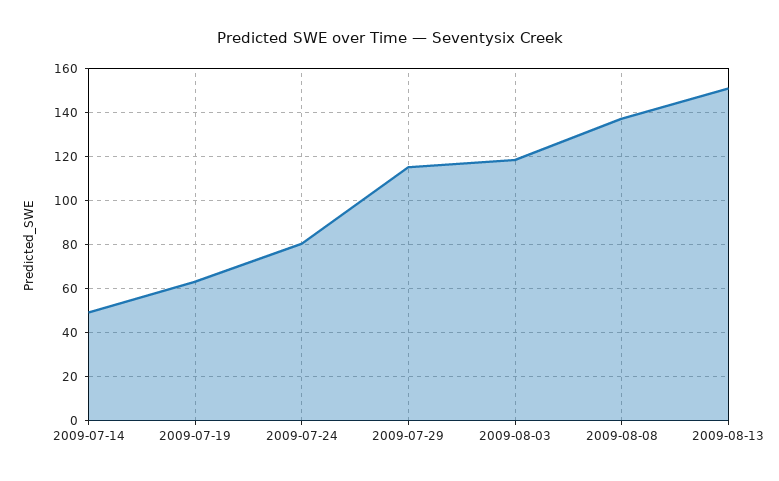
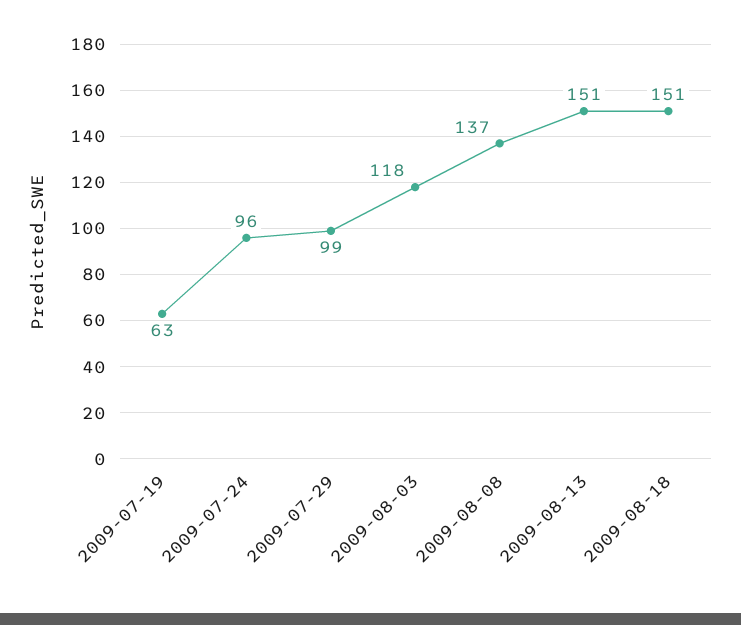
2009-07-14: 50 -> none
2009-07-24: 80 -> 96
2009-07-29: 115 -> 99
2009-08-18: none -> 151

